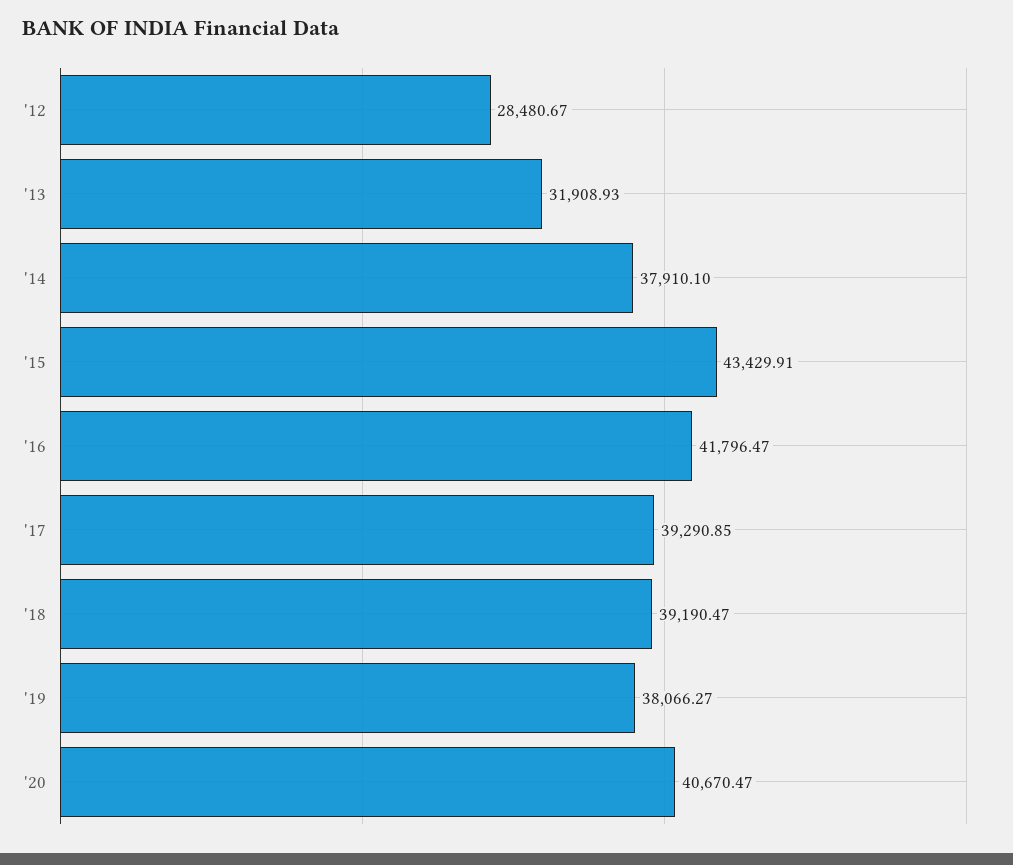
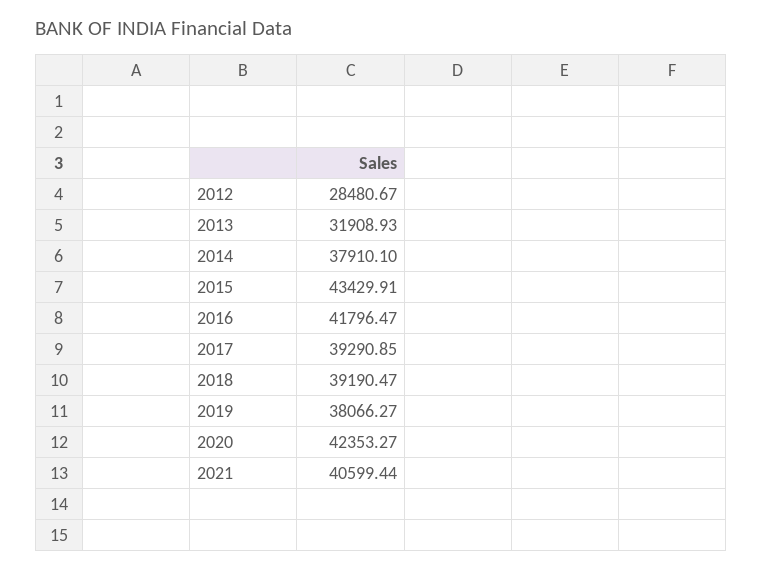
'20: 40670.47 -> 42353.27
2021: none -> 40599.44

